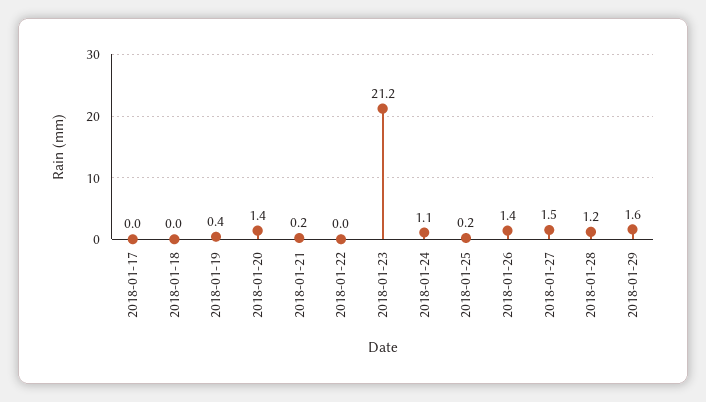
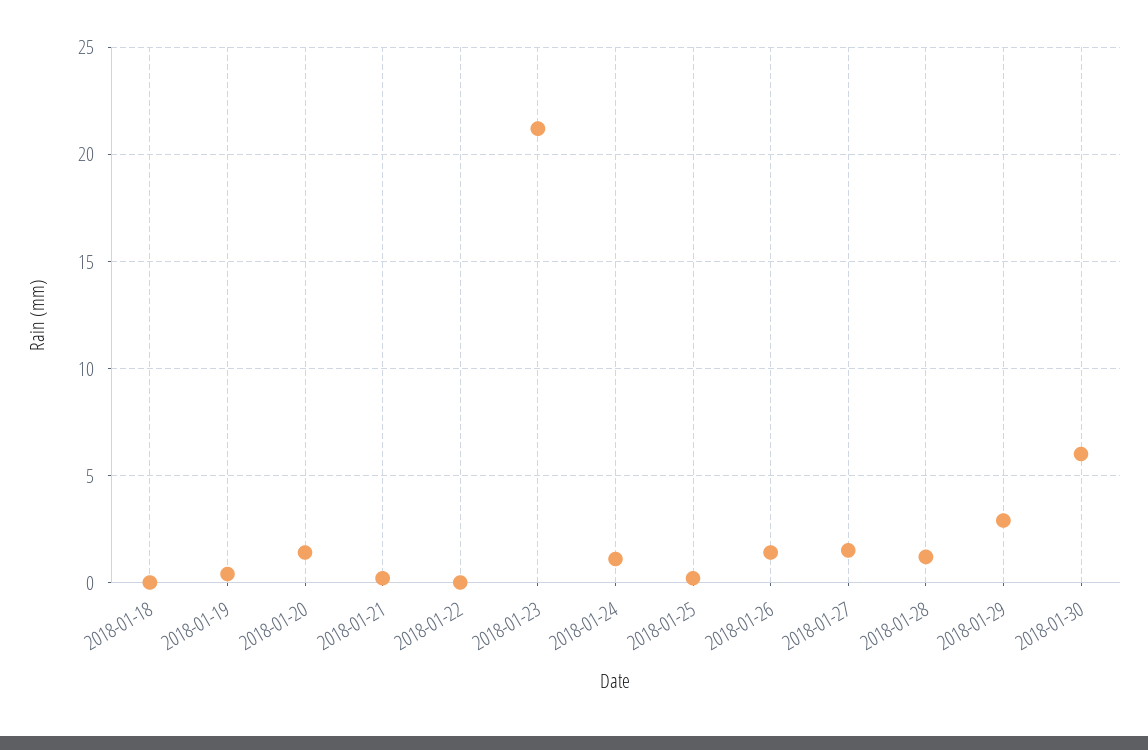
2018-01-17: 0 -> none
2018-01-29: 1.6 -> 3
2018-01-30: none -> 6

